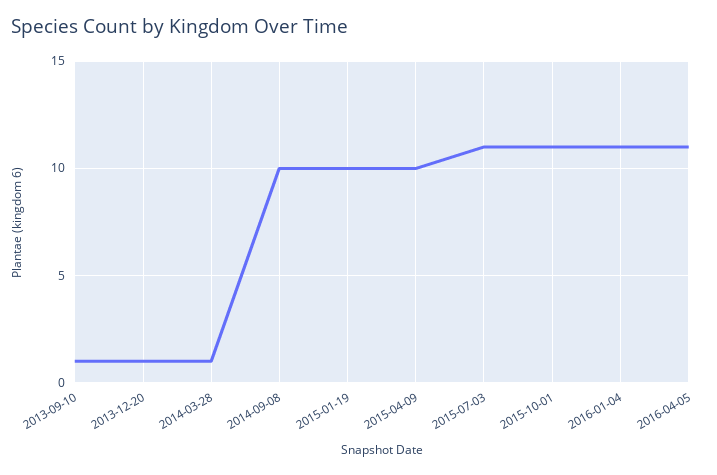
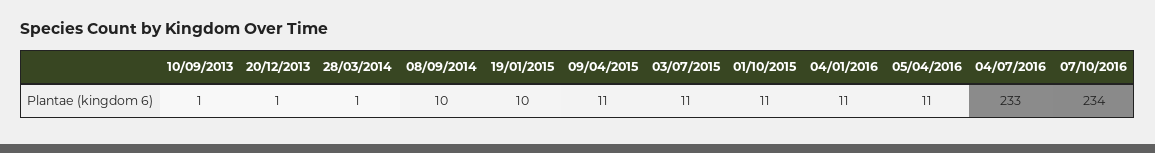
2015-04-09: 10 -> 11
04/07/2016: none -> 233
07/10/2016: none -> 234

